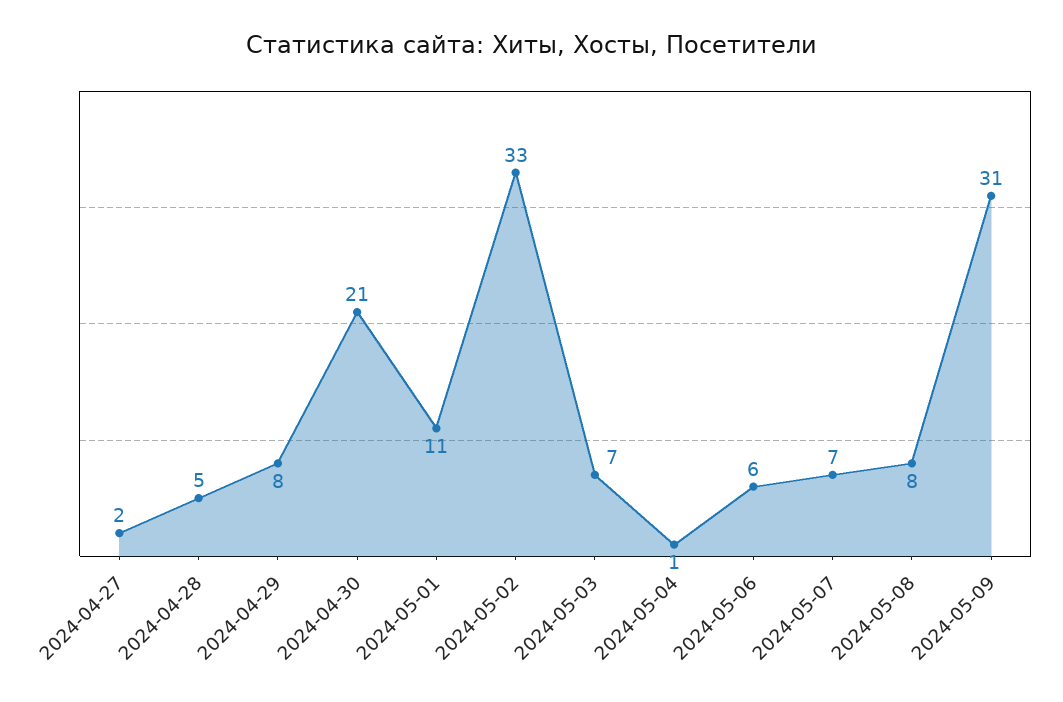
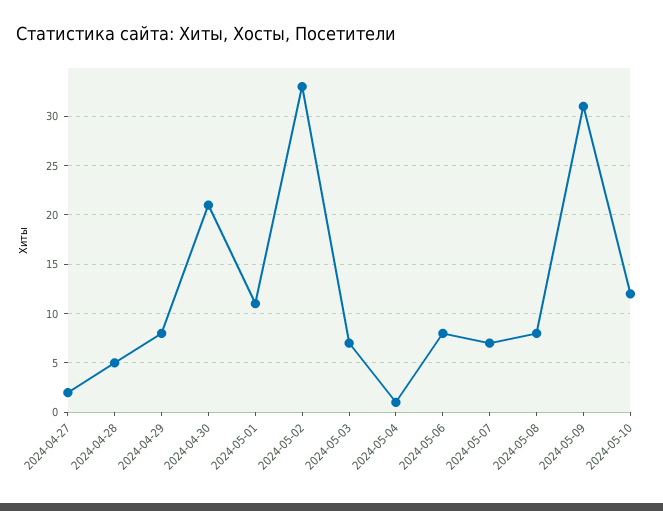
2024-05-06: 6 -> 8
2024-05-10: none -> 12

